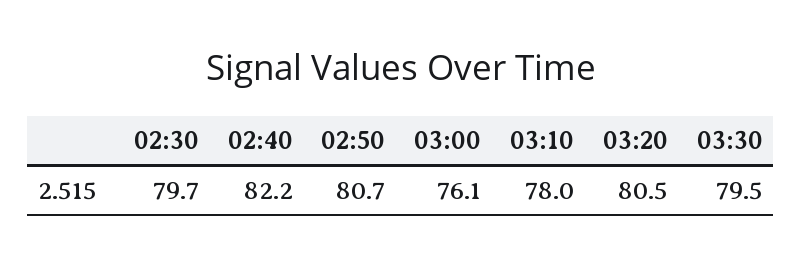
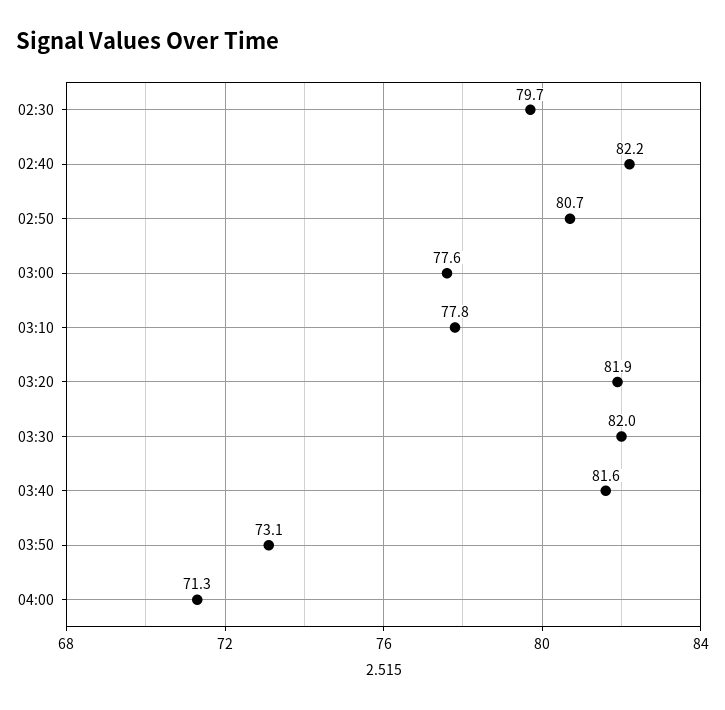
03:00: 76.1 -> 77.6
03:10: 78 -> 77.8
03:20: 80.5 -> 81.9
03:30: 79.5 -> 82
03:40: none -> 81.6
03:50: none -> 73.1
04:00: none -> 71.3

